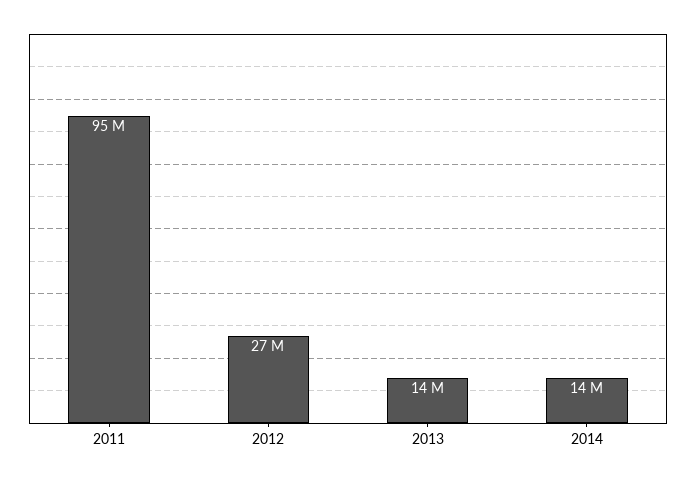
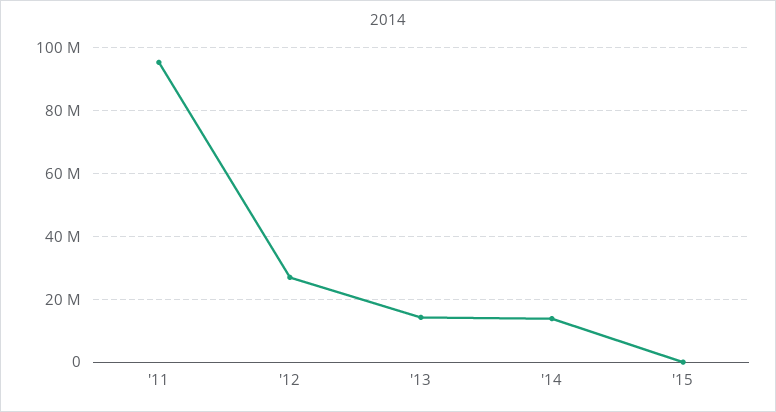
'15: none -> 0

